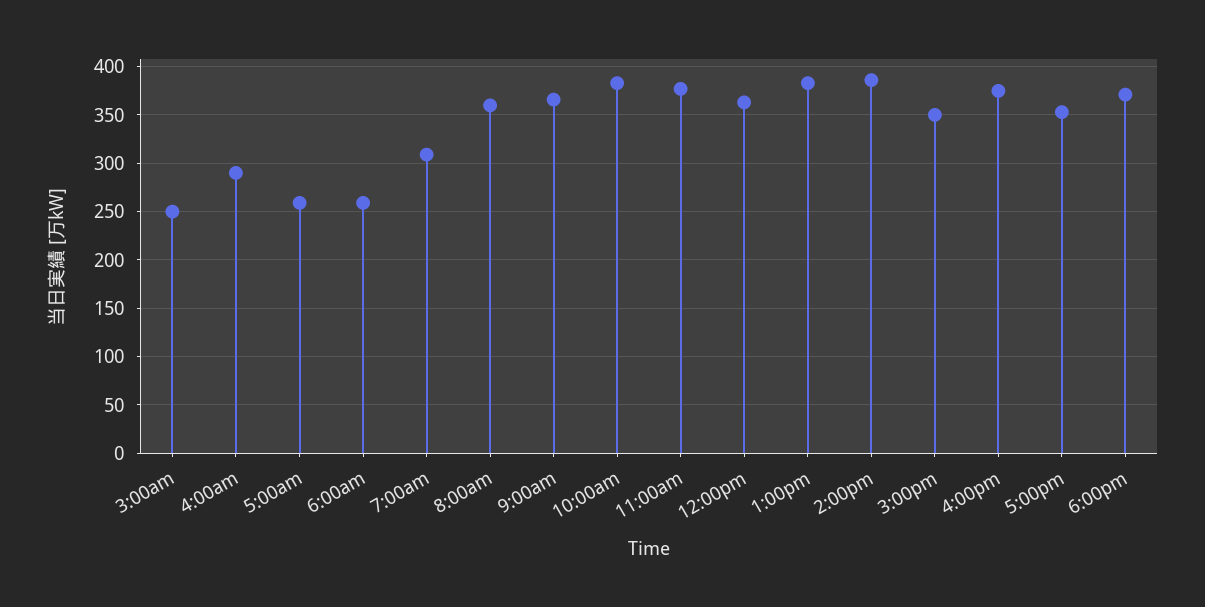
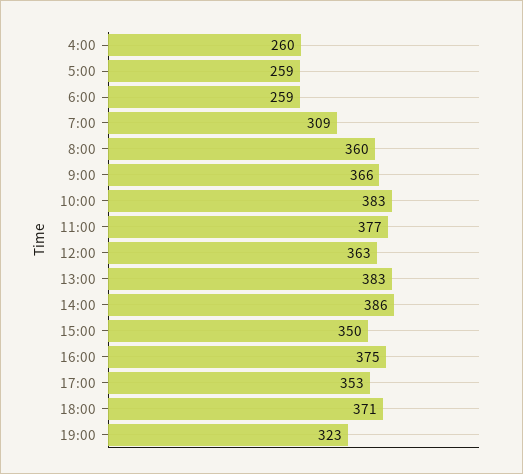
3:00am: 250 -> none
4:00am: 290 -> 260
19:00: none -> 323

